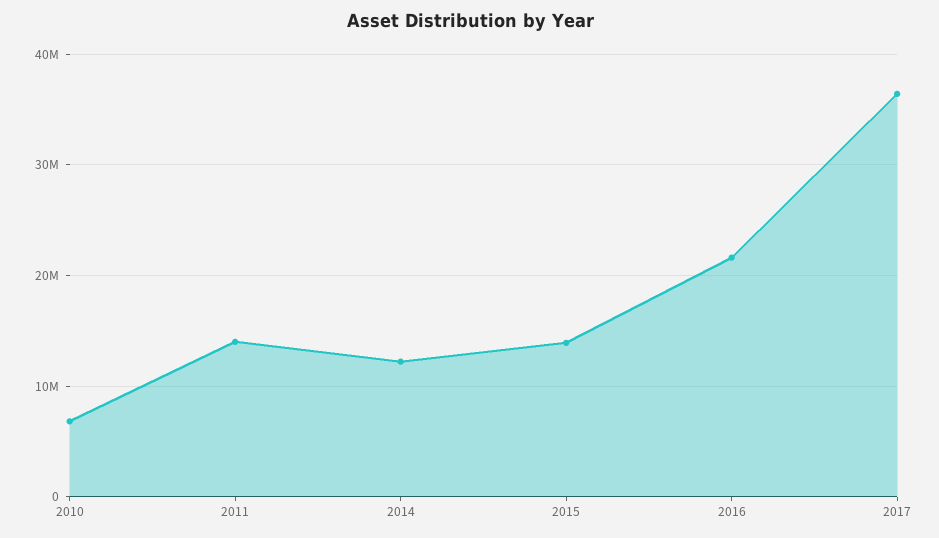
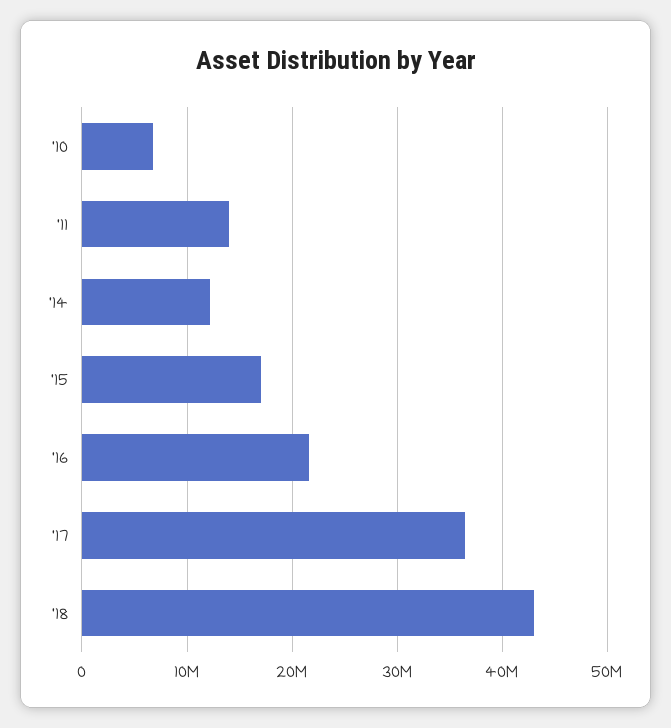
2015: 14000000 -> 17000000
'18: none -> 43000000

